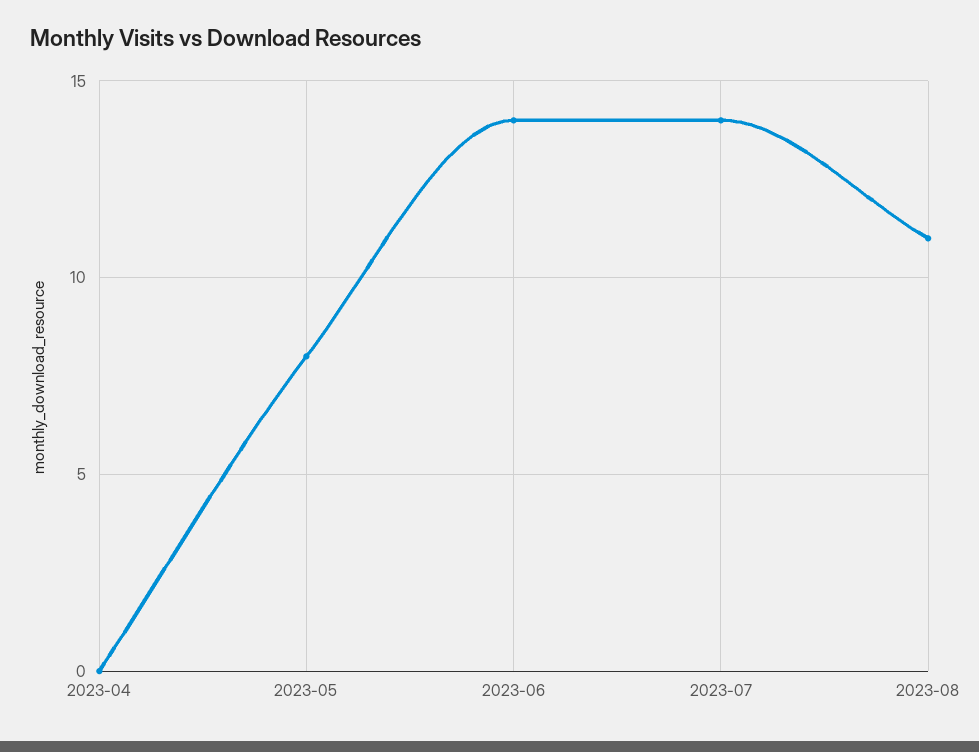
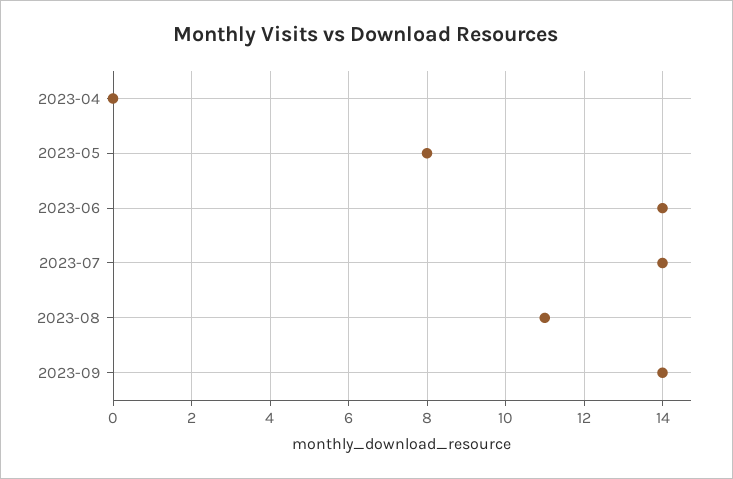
2023-09: none -> 14

